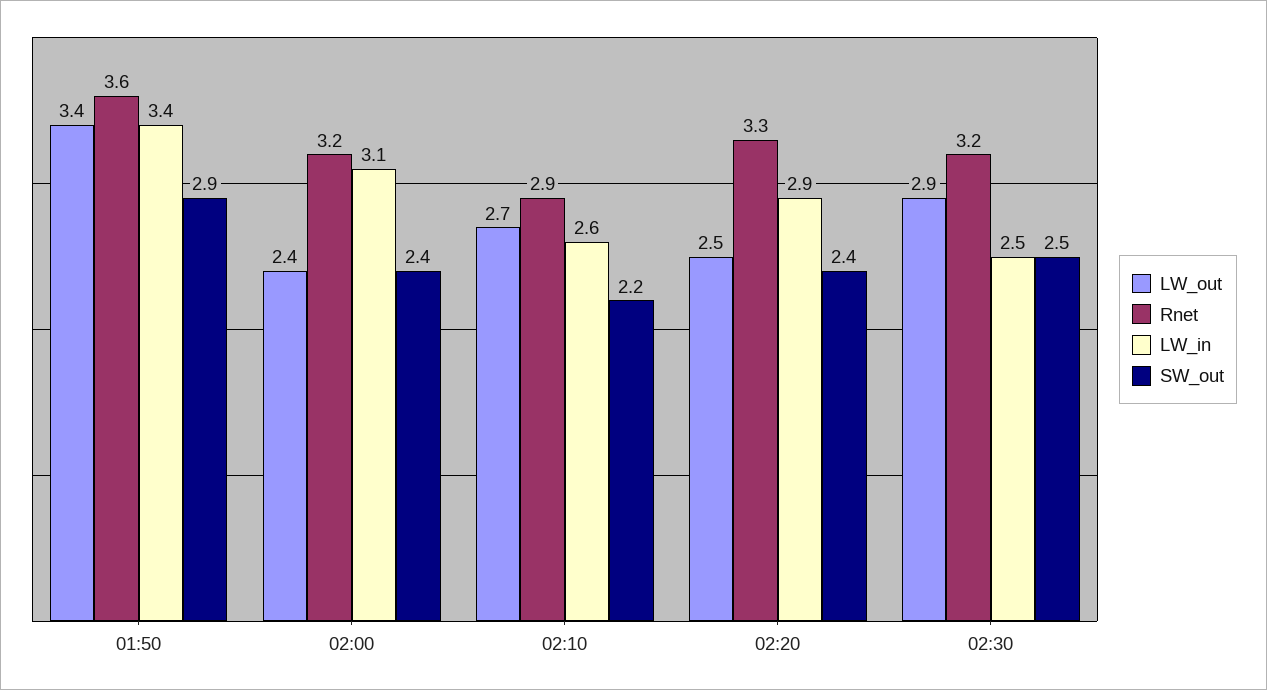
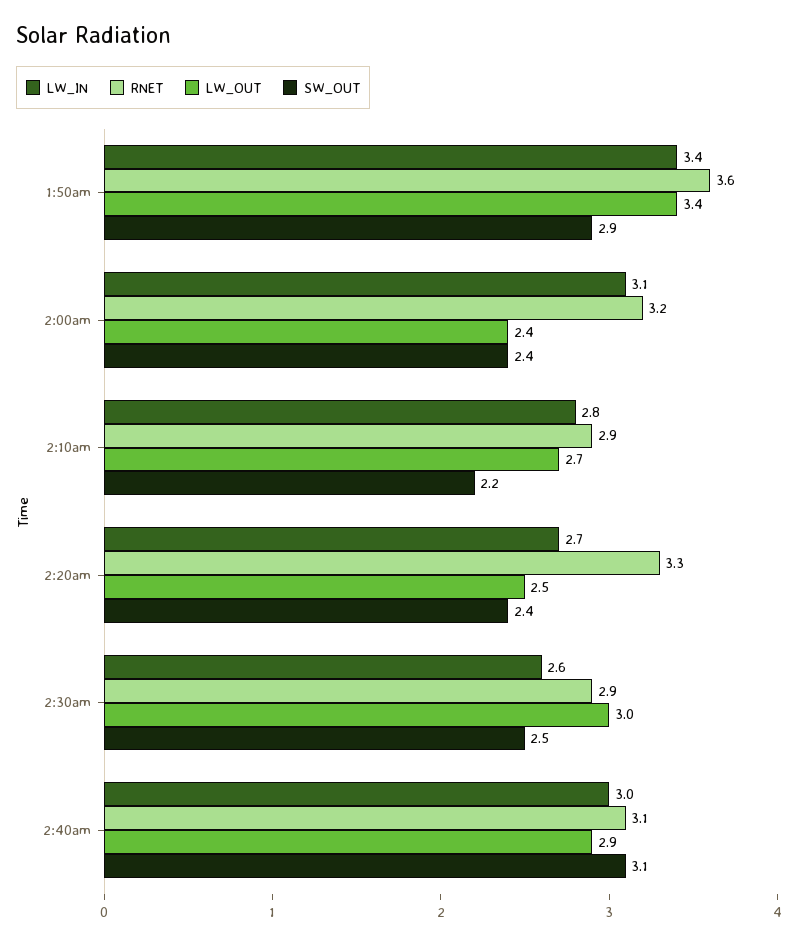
LW_in, 02:10: 2.6 -> 2.8
LW_in, 02:20: 2.9 -> 2.7
LW_out, 02:30: 2.9 -> 3
Rnet, 02:30: 3.2 -> 2.9
LW_in, 02:30: 2.5 -> 2.6
LW_in, 2:40am: none -> 3
Rnet, 2:40am: none -> 3.1
LW_out, 2:40am: none -> 2.9
SW_out, 2:40am: none -> 3.1

